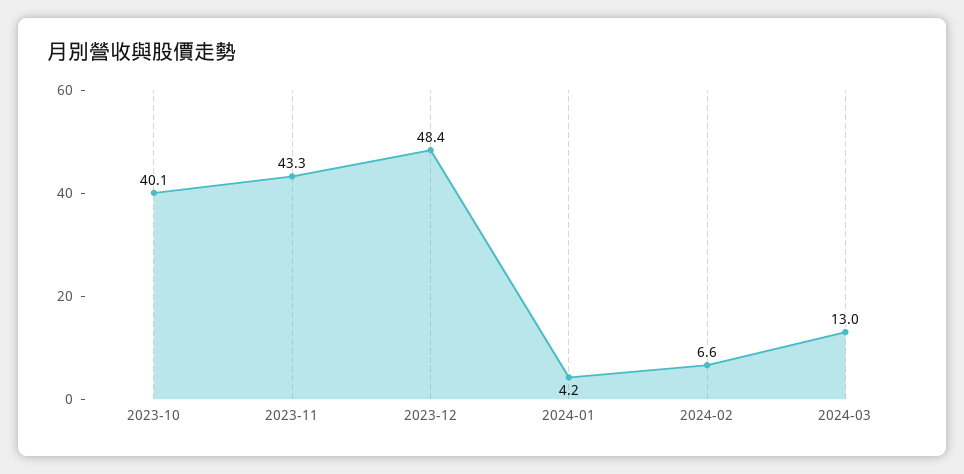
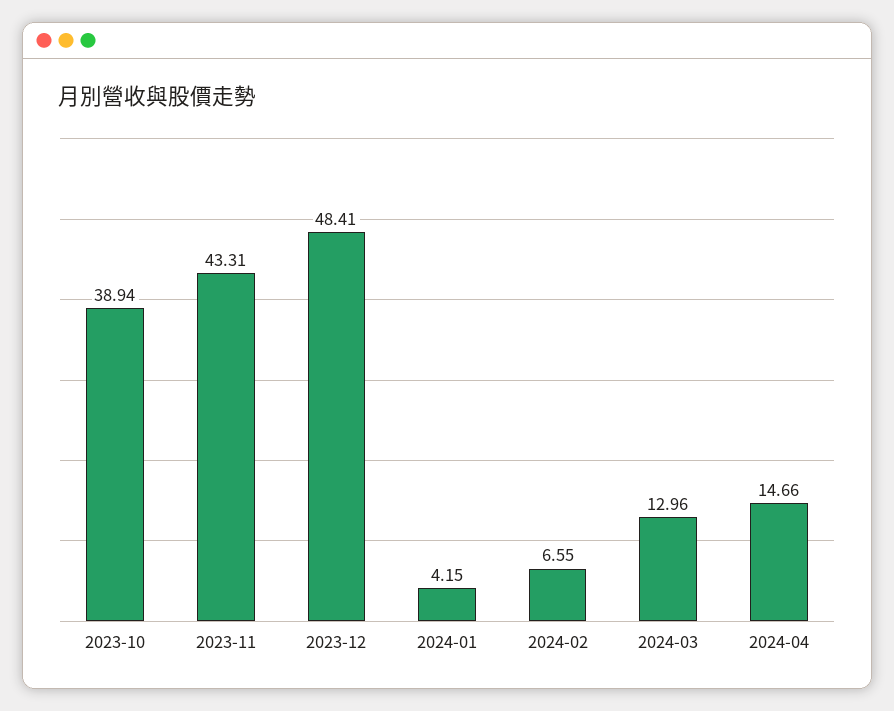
2023-10: 40.1 -> 38.94
2024-04: none -> 14.66

